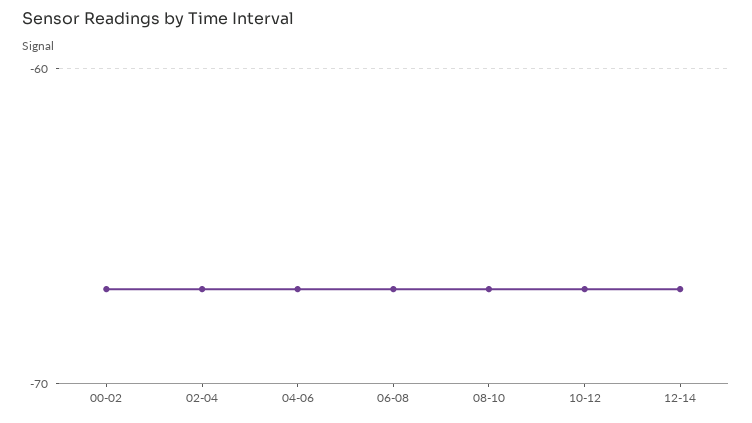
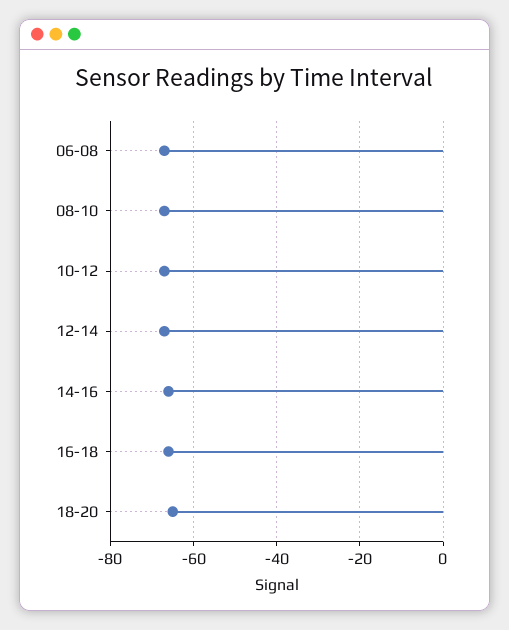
00-02: -67 -> none
02-04: -67 -> none
04-06: -67 -> none
14-16: none -> -65
16-18: none -> -65
18-20: none -> -65

